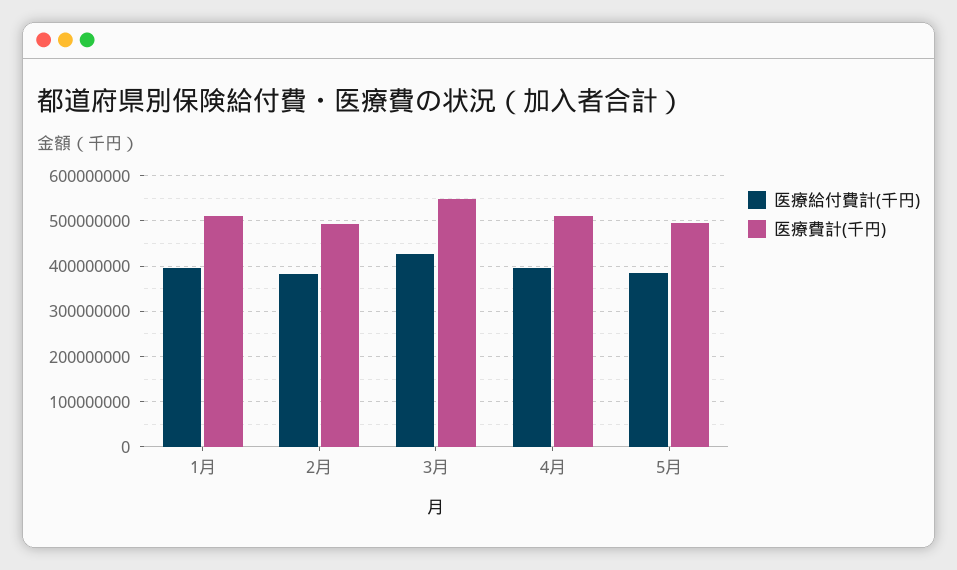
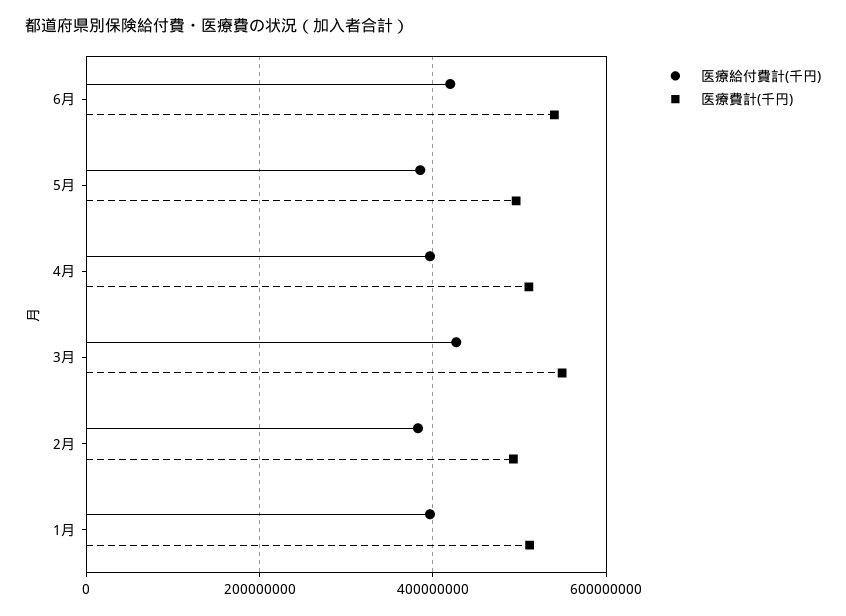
医療給付費計(千円), 6月: none -> 420000000
医療費計(千円), 6月: none -> 540000000

